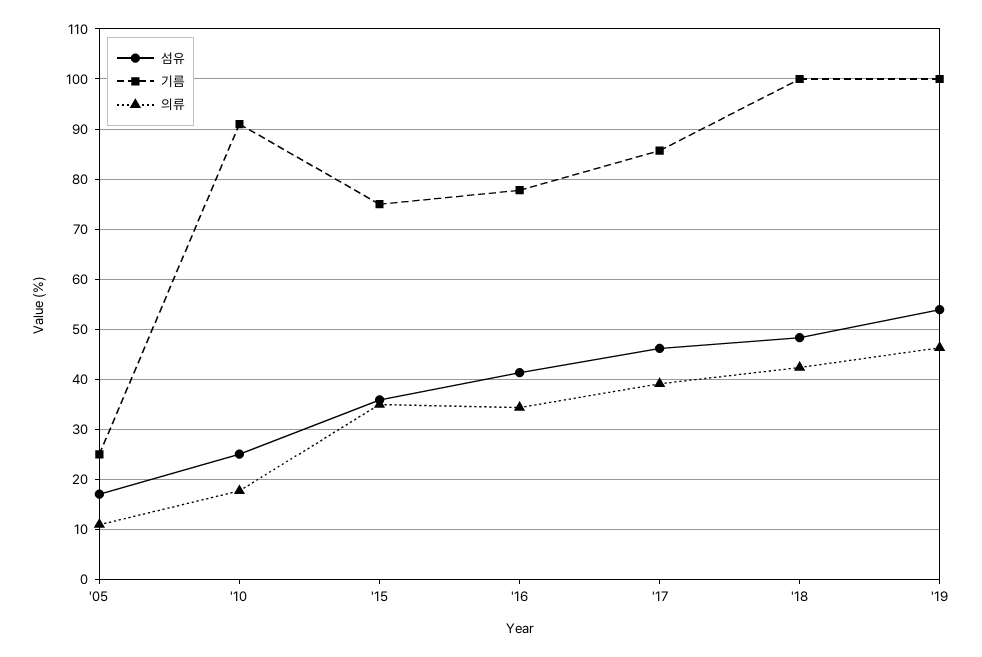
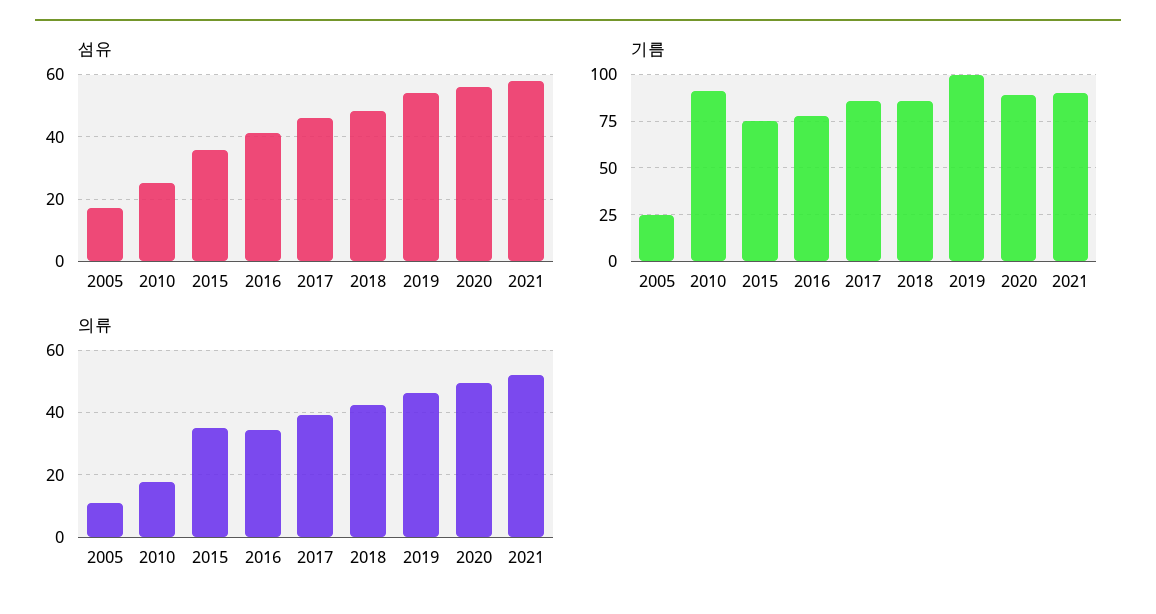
기름, '18: 100 -> 85
섬유, 2020: none -> 56
섬유, 2021: none -> 58
기름, 2020: none -> 90
기름, 2021: none -> 90
의류, 2020: none -> 50
의류, 2021: none -> 52

